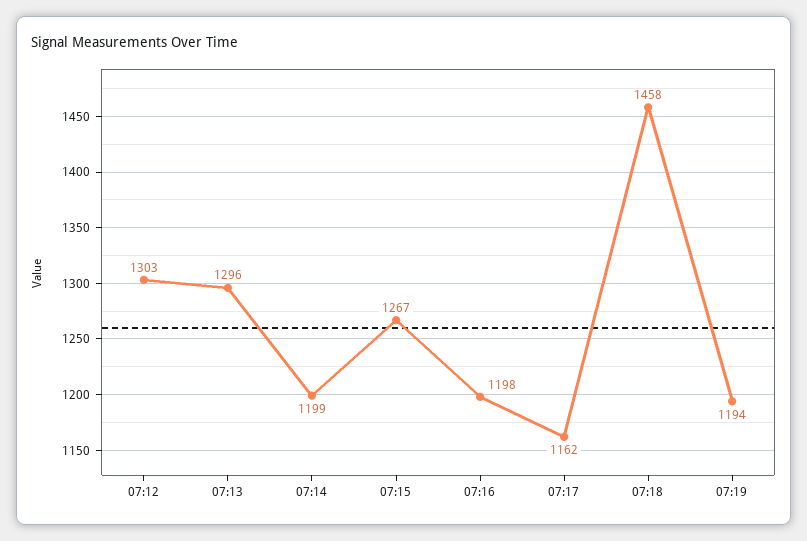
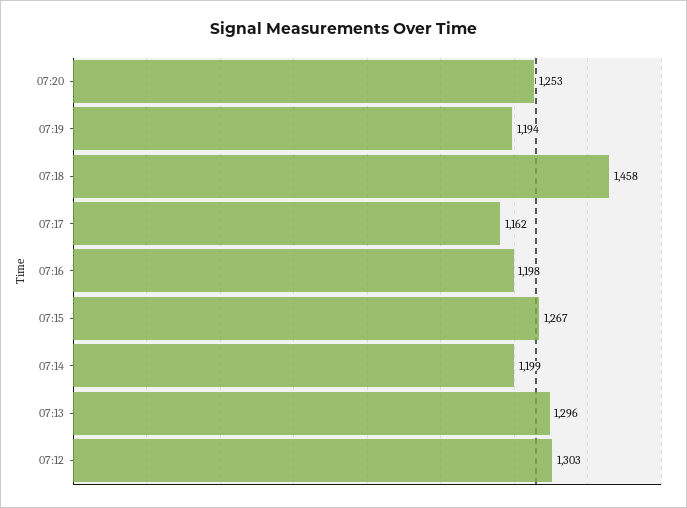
07:20: none -> 1253

